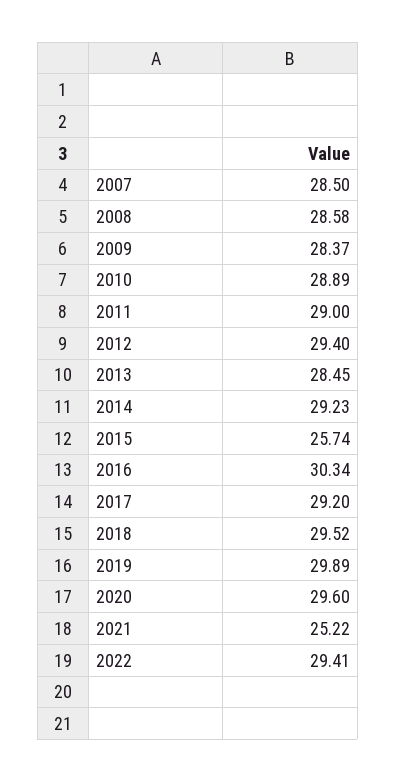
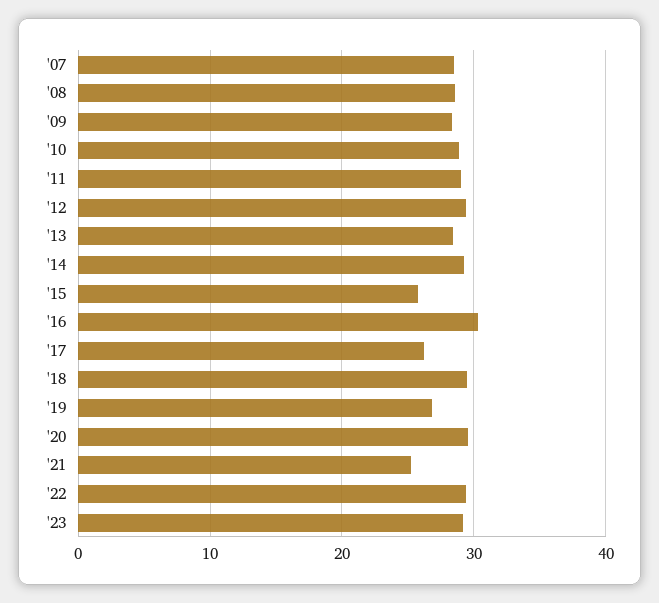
2017: 29.2 -> 26
2019: 29.89 -> 27
'23: none -> 29

